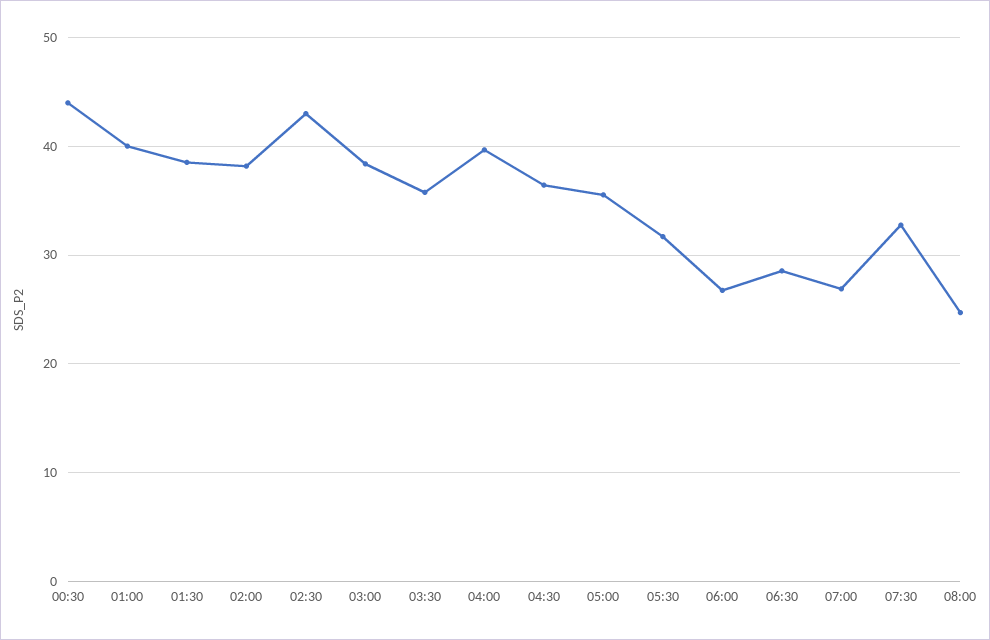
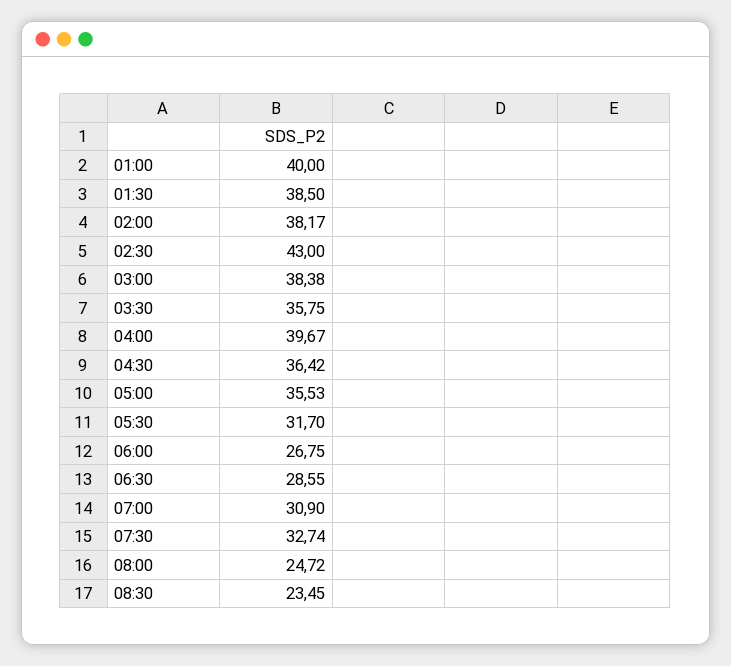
00:30: 44 -> none
07:00: 27 -> 30.9
08:30: none -> 23.45

